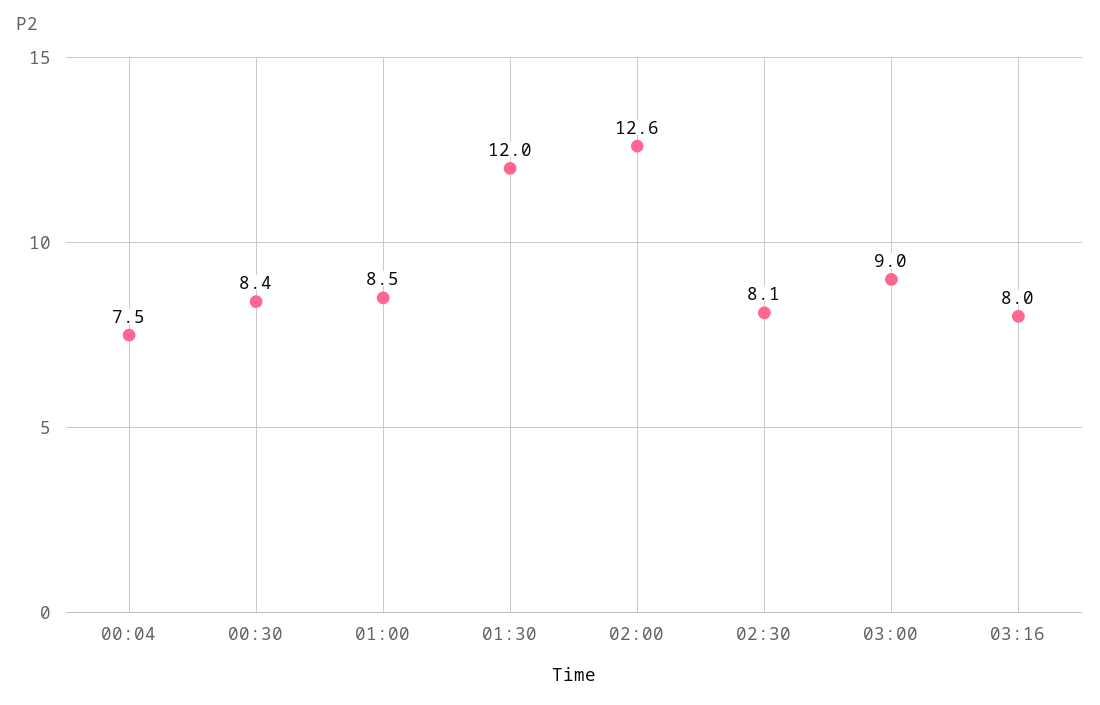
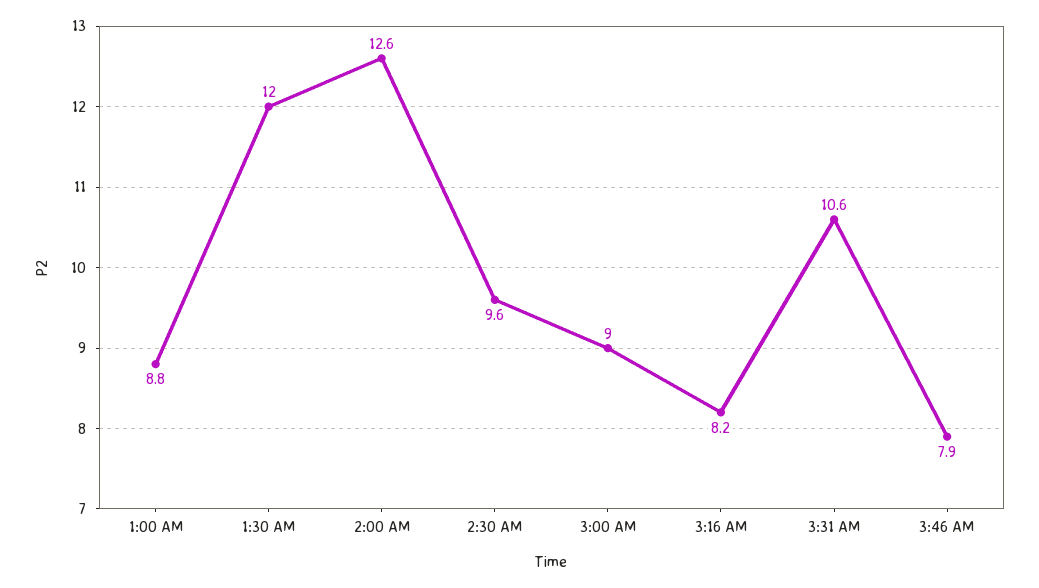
00:04: 7.5 -> none
00:30: 8.4 -> none
01:00: 8.5 -> 8.8
02:30: 8.1 -> 9.6
03:16: 8 -> 8.2
3:31 AM: none -> 10.6
3:46 AM: none -> 7.9

